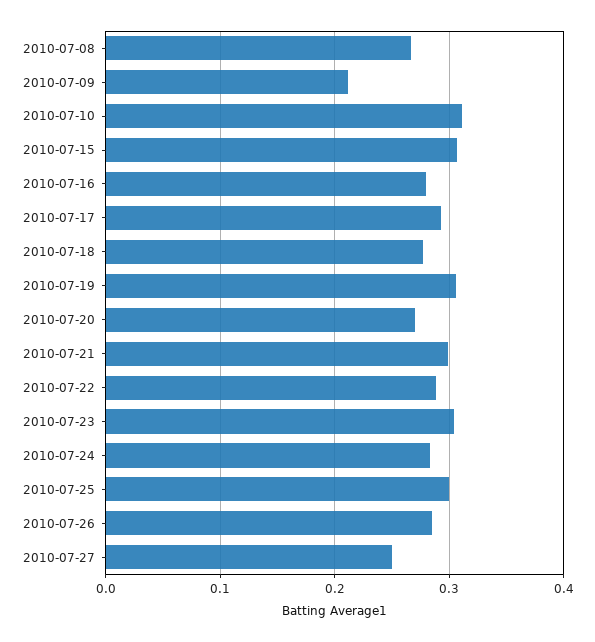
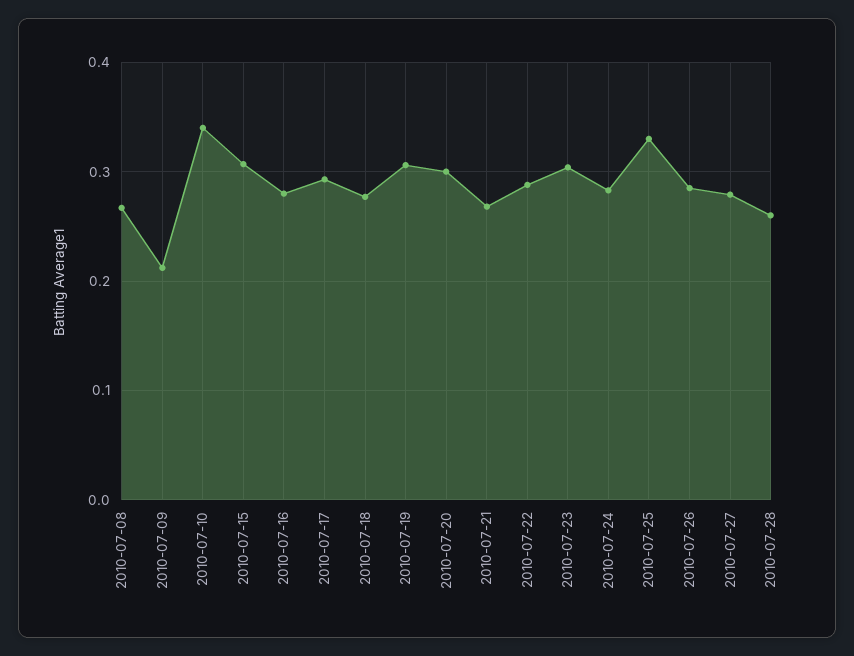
2010-07-10: 0.31 -> 0.34
2010-07-20: 0.27 -> 0.3
2010-07-21: 0.3 -> 0.27
2010-07-25: 0.3 -> 0.33
2010-07-27: 0.25 -> 0.28
2010-07-28: none -> 0.26

